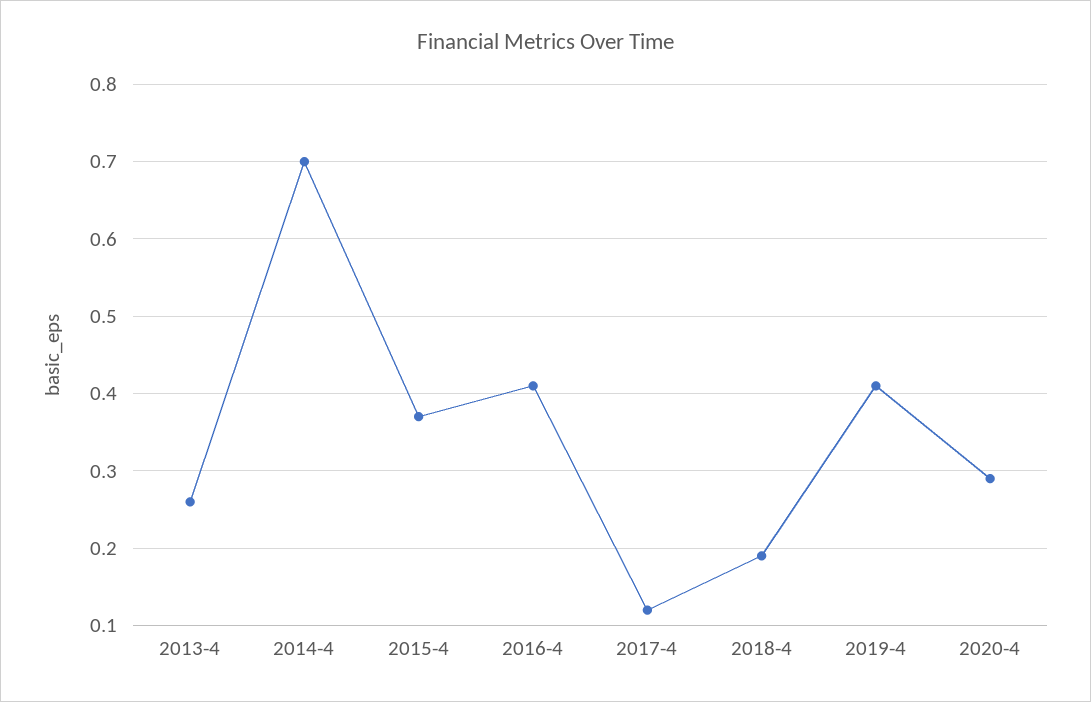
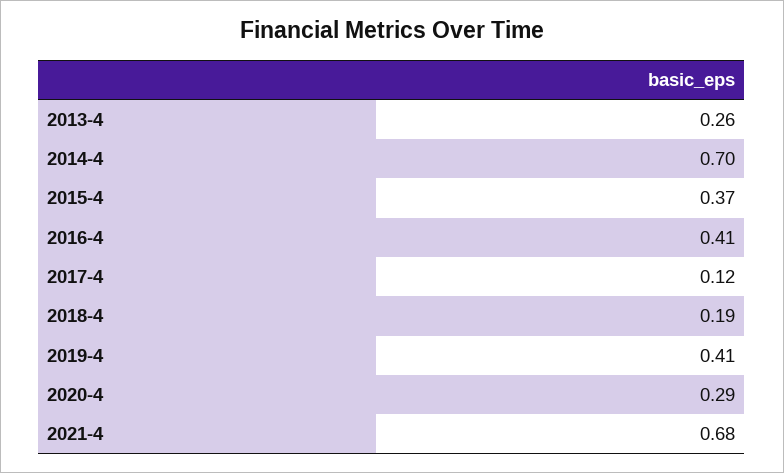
2021-4: none -> 0.68

